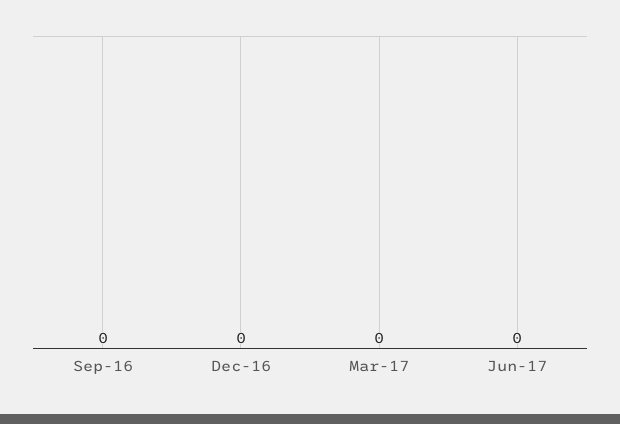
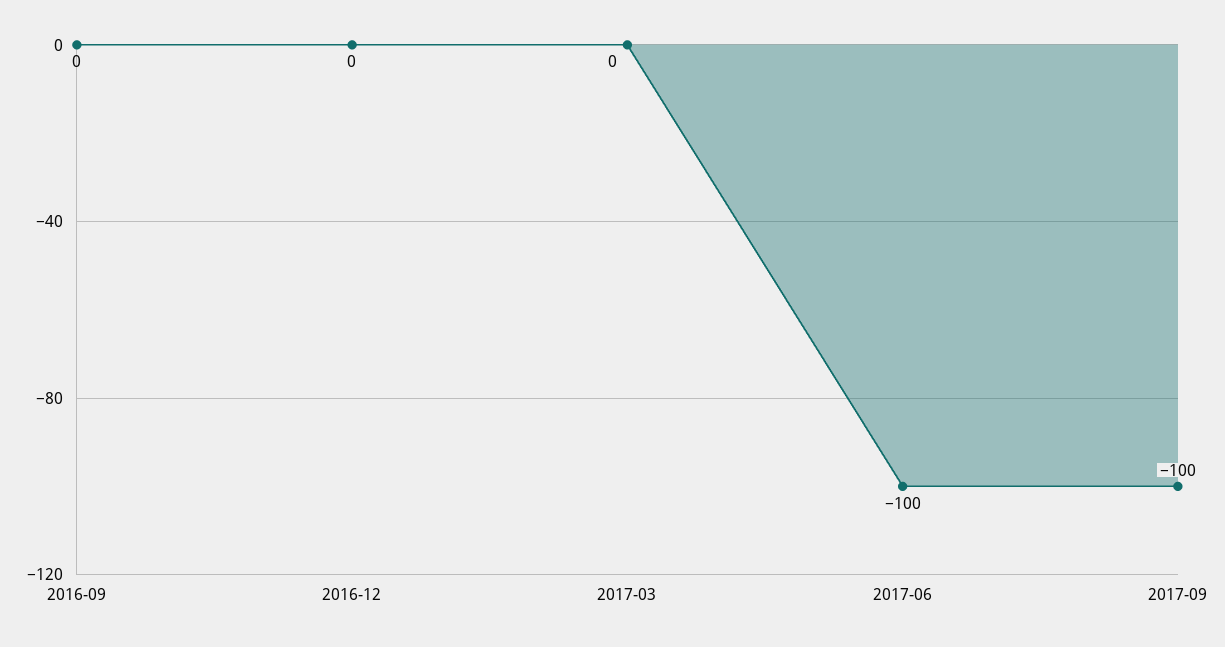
Jun-17: 0 -> -100
2017-09: none -> -100

